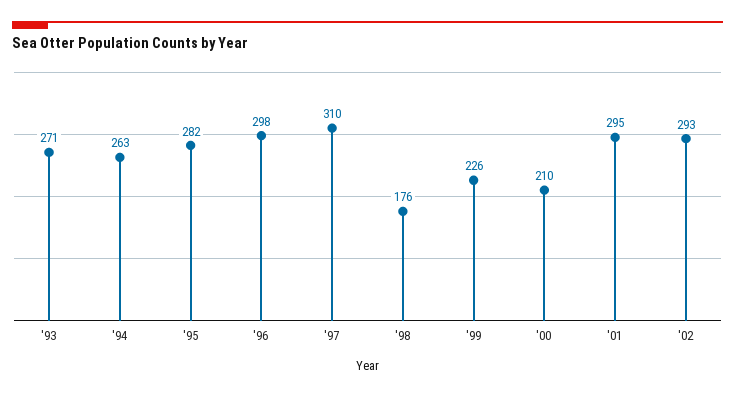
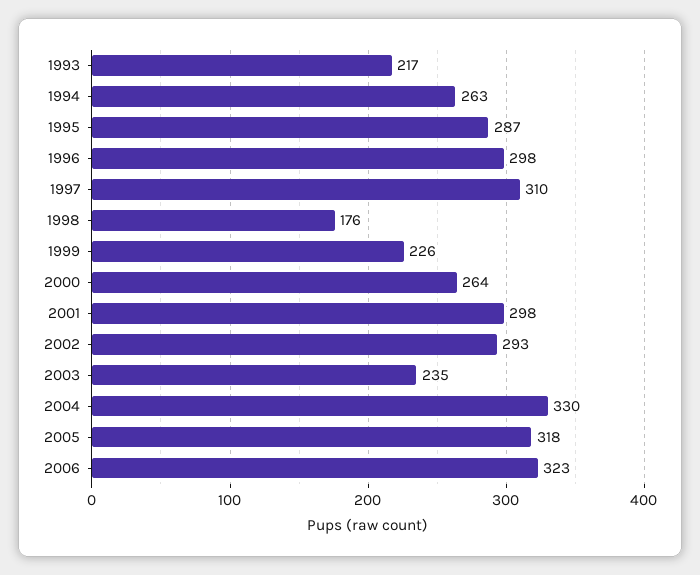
'93: 271 -> 217
'95: 282 -> 287
'00: 210 -> 264
'01: 295 -> 298
2003: none -> 235
2004: none -> 330
2005: none -> 318
2006: none -> 323

